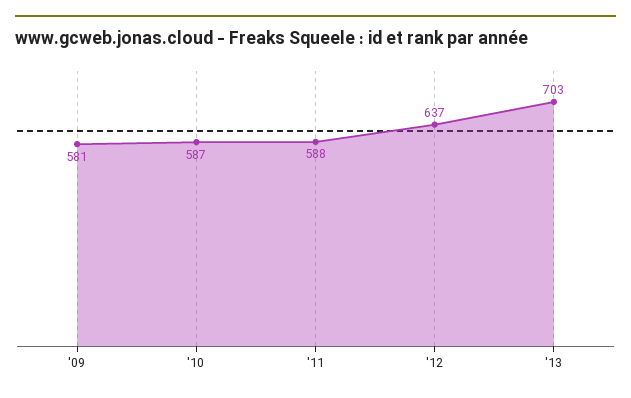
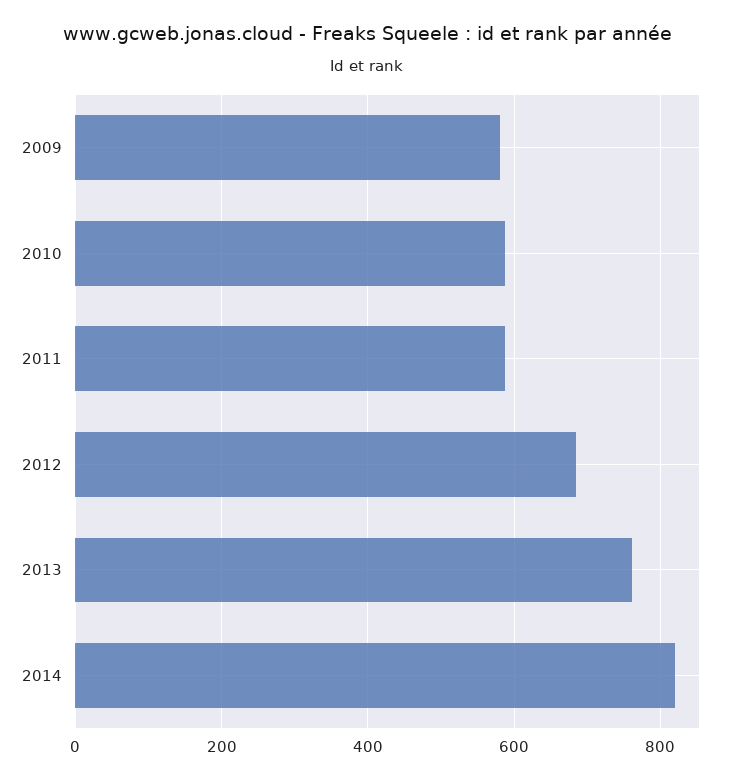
'12: 637 -> 680
'13: 703 -> 760
2014: none -> 820

